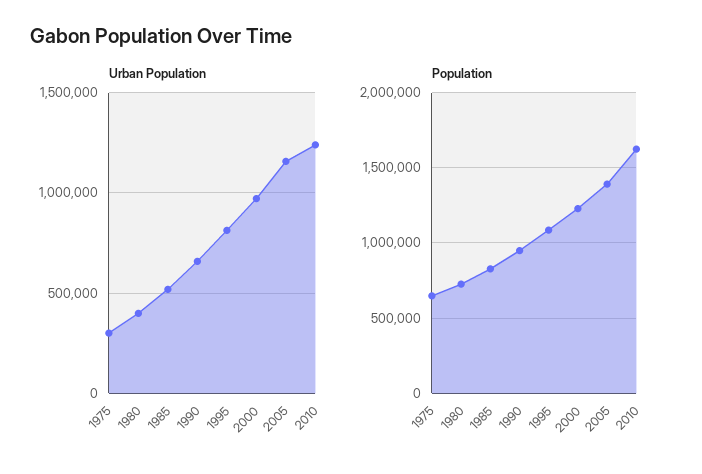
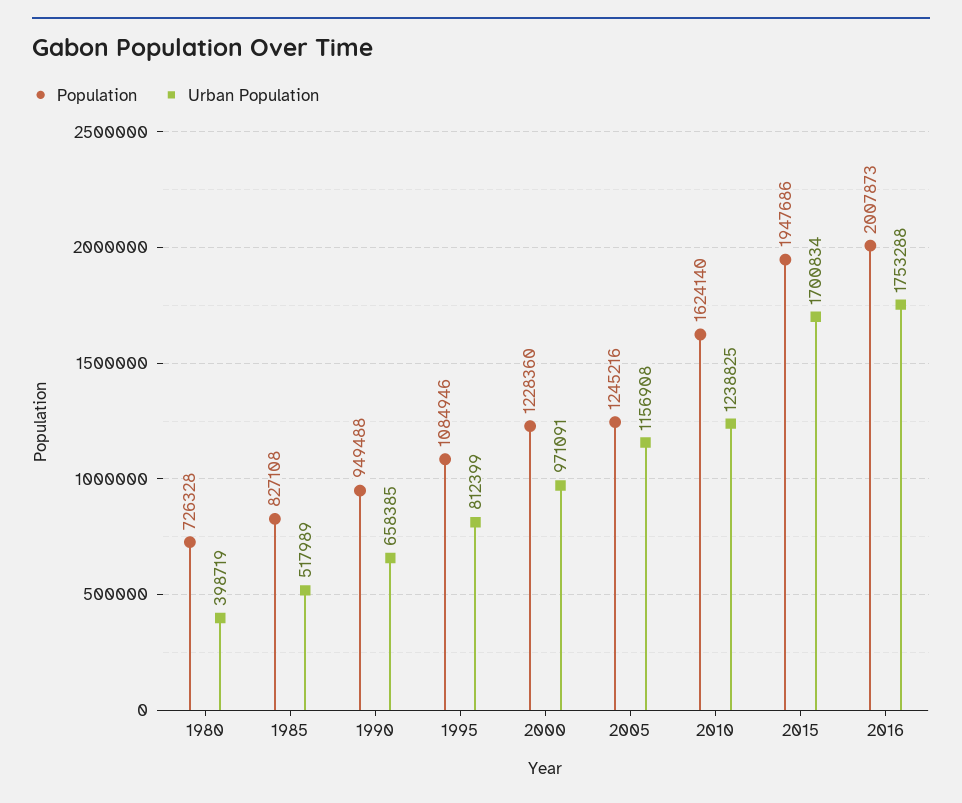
Urban Population, 1975: 300000 -> none
Population, 1975: 650000 -> none
Population, 2005: 1400000 -> 1245216
Population, 2015: none -> 1947686
Urban Population, 2015: none -> 1700834
Population, 2016: none -> 2007873
Urban Population, 2016: none -> 1753288

